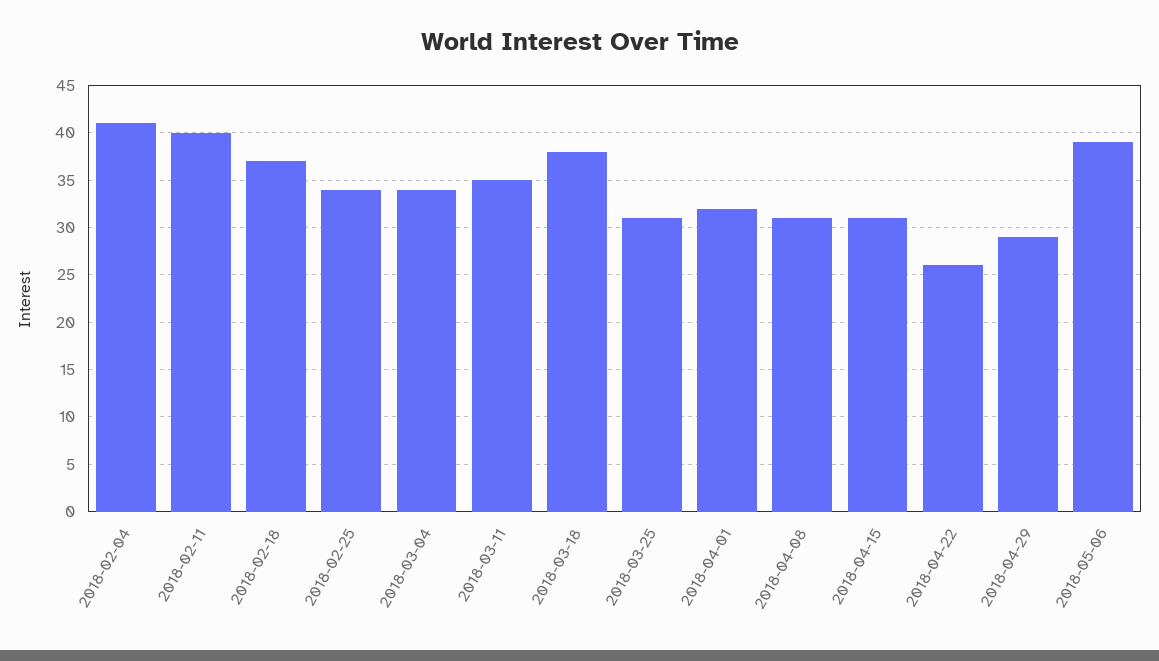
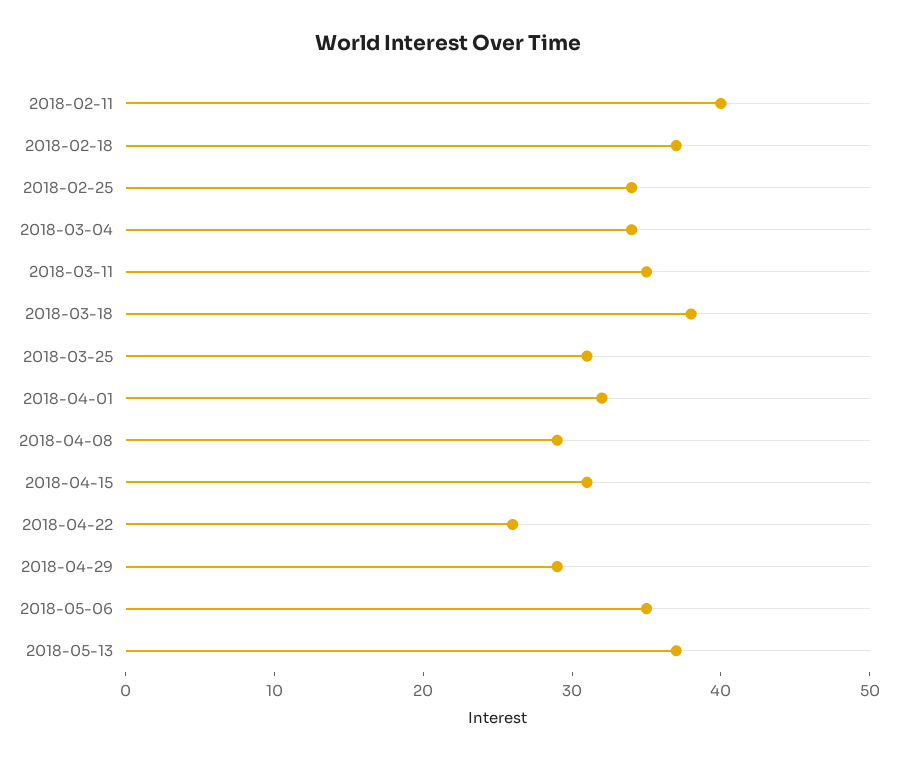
2018-02-04: 41 -> none
2018-04-08: 31 -> 29
2018-05-06: 39 -> 35
2018-05-13: none -> 37

